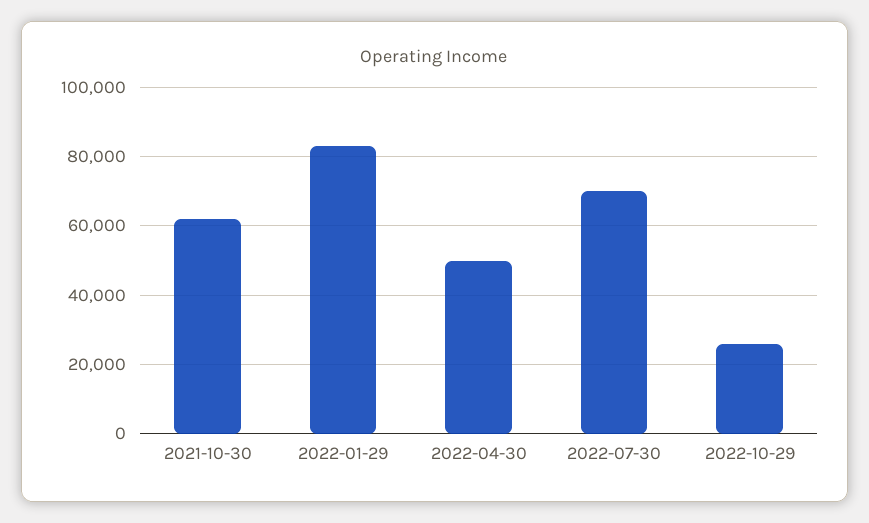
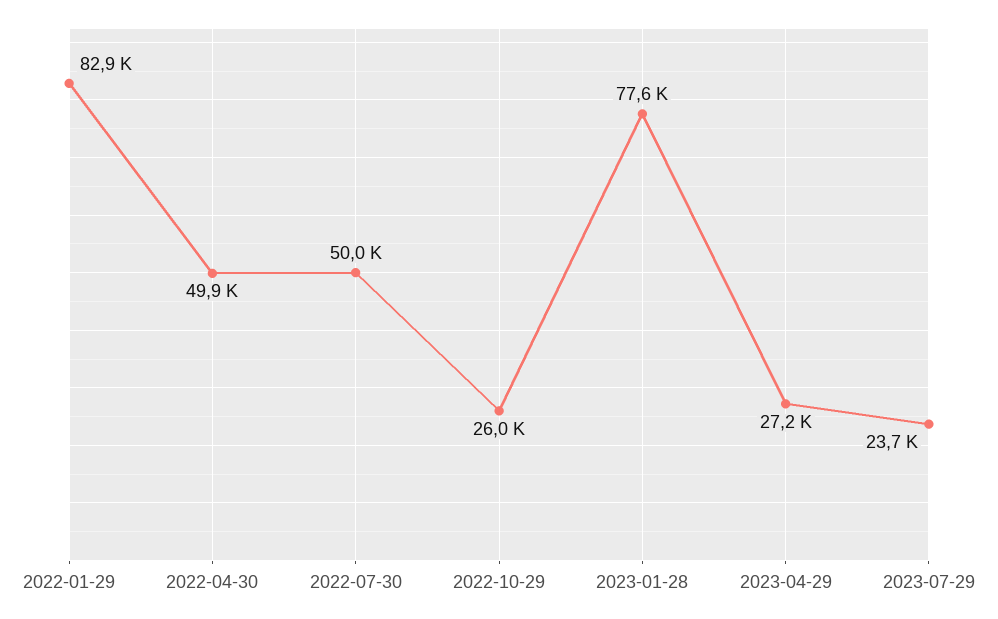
2021-10-30: 62000 -> none
2022-07-30: 70000 -> 50000
2023-01-28: none -> 77600
2023-04-29: none -> 27200
2023-07-29: none -> 23700

